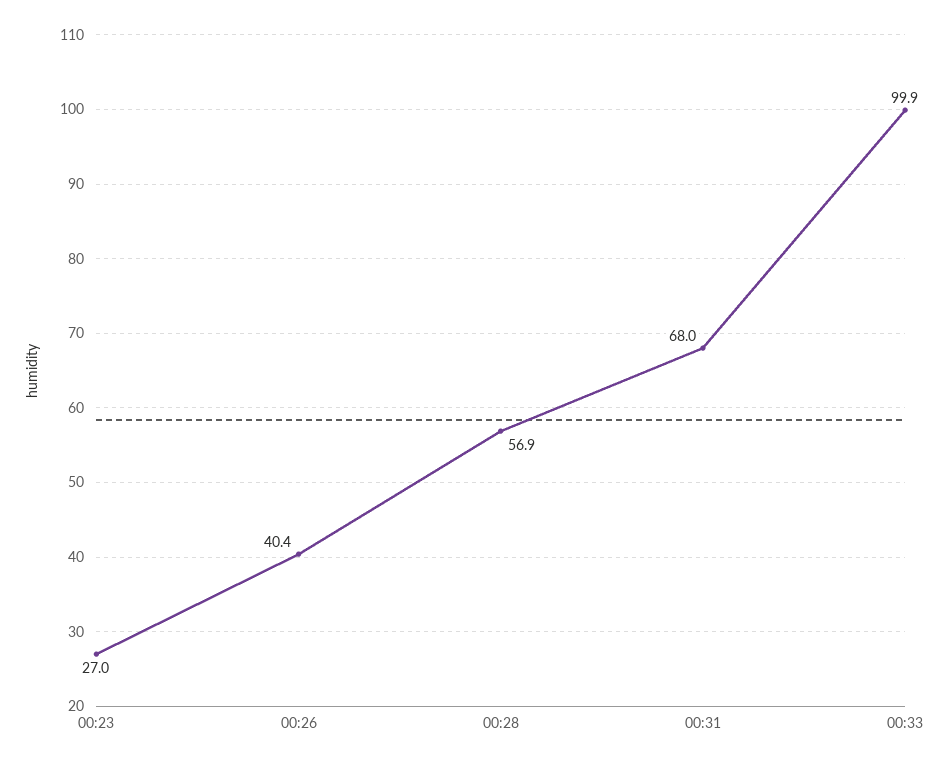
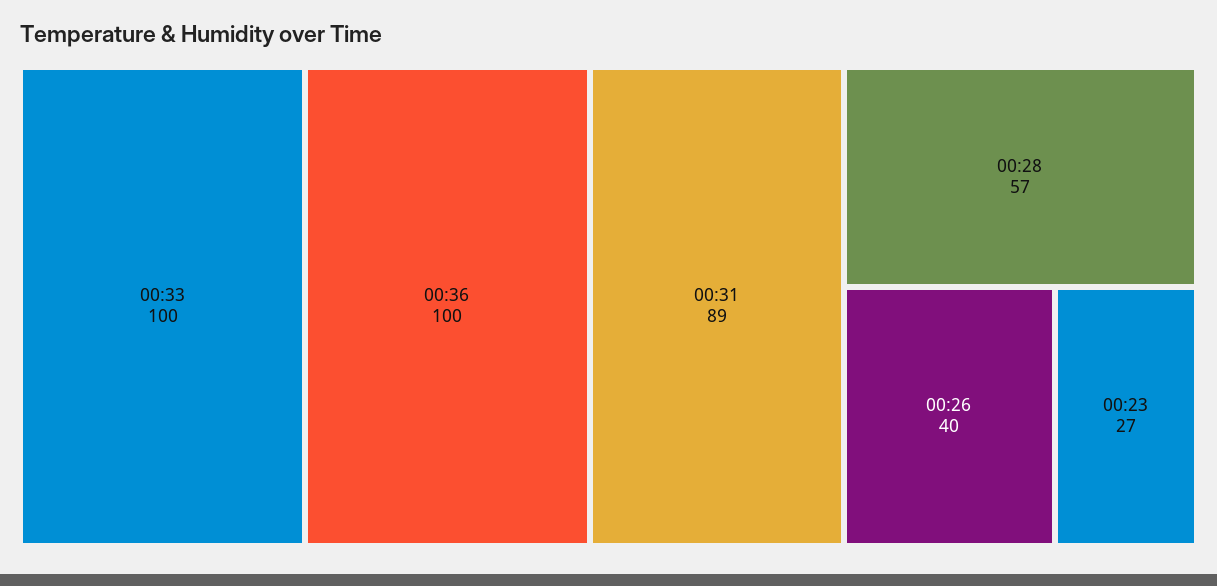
00:31: 68 -> 89
00:36: none -> 100

